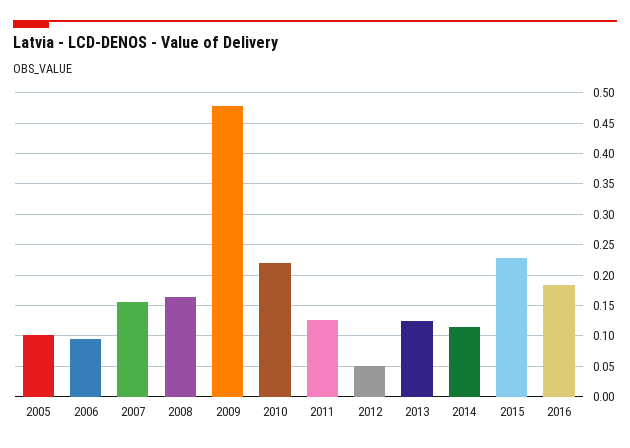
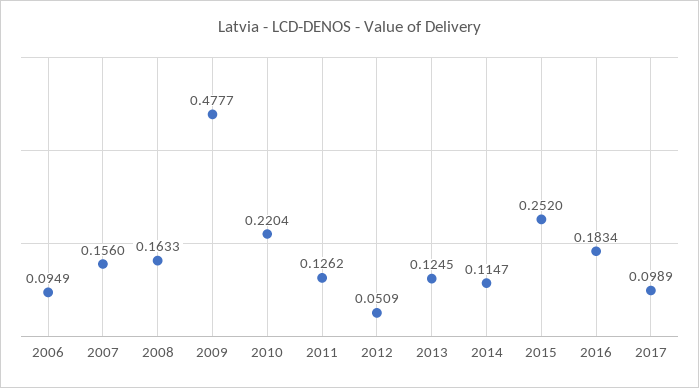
2005: 0.1 -> none
2015: 0.23 -> 0.252
2017: none -> 0.0989

